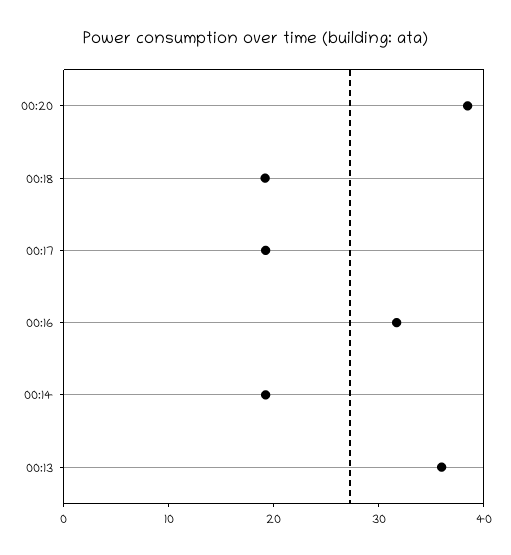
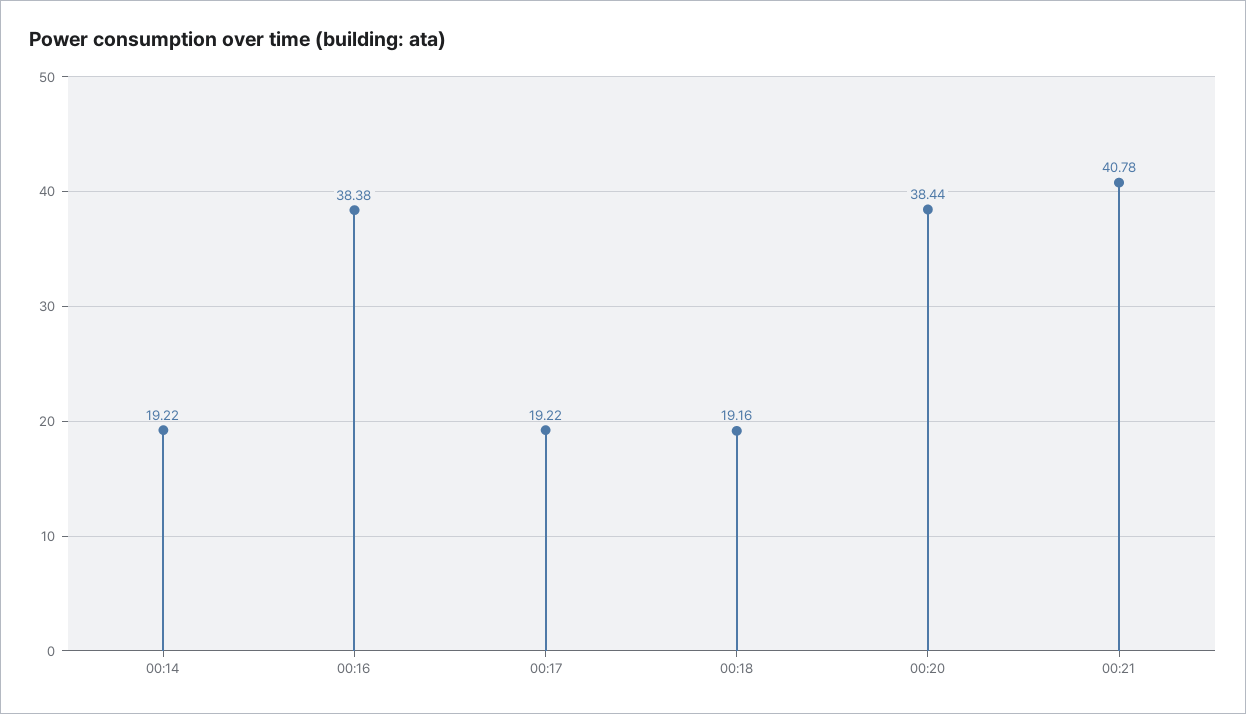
00:16: 32 -> 38.38
00:13: 36 -> none
00:21: none -> 40.78

